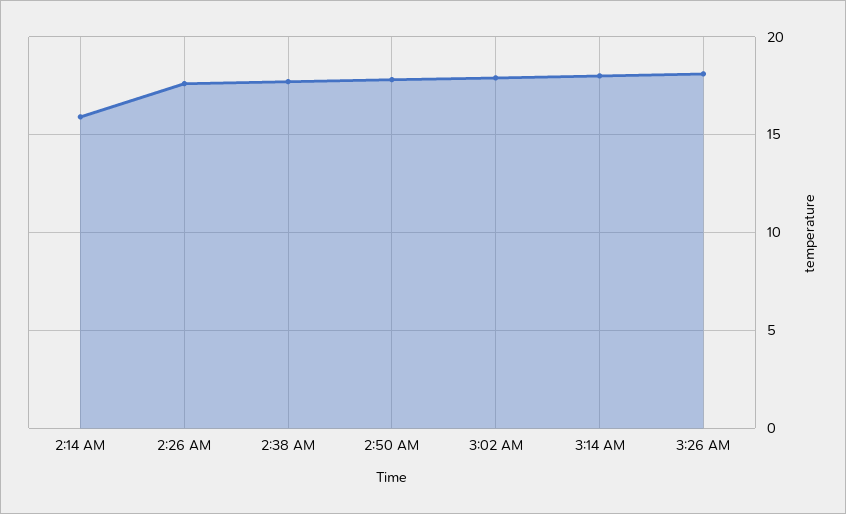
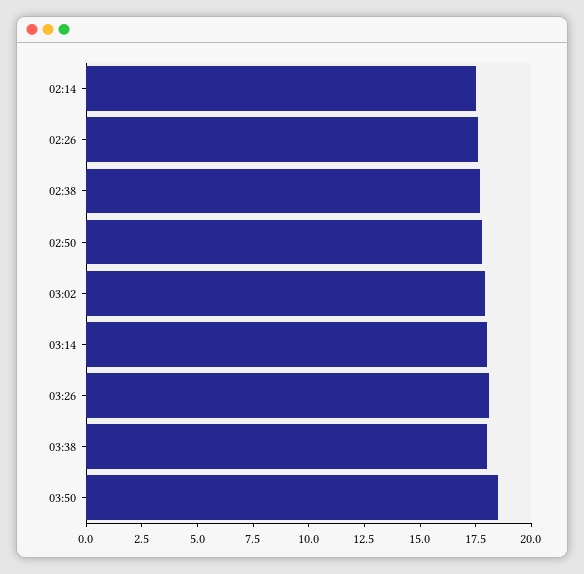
2:14 AM: 16 -> 17.5
03:38: none -> 18
03:50: none -> 18.5

